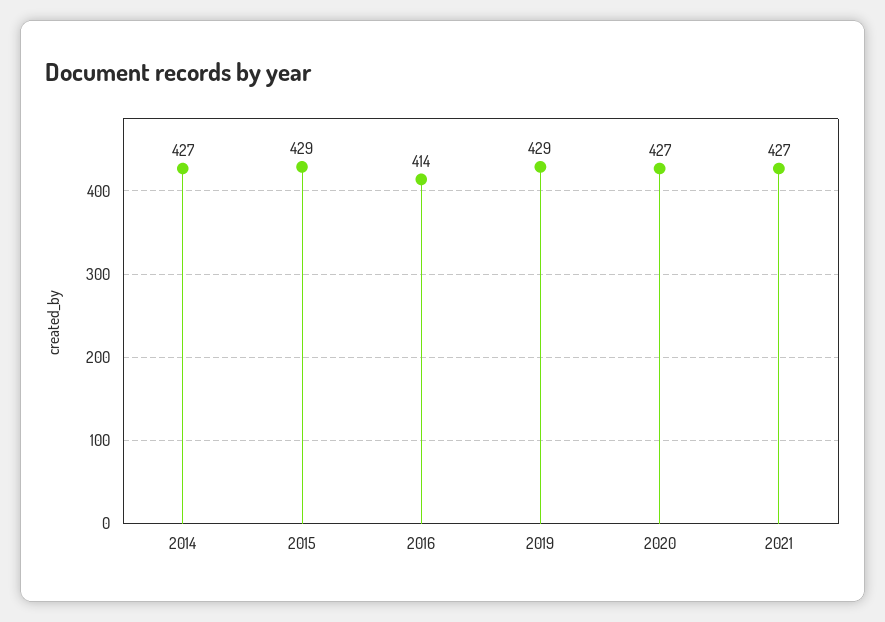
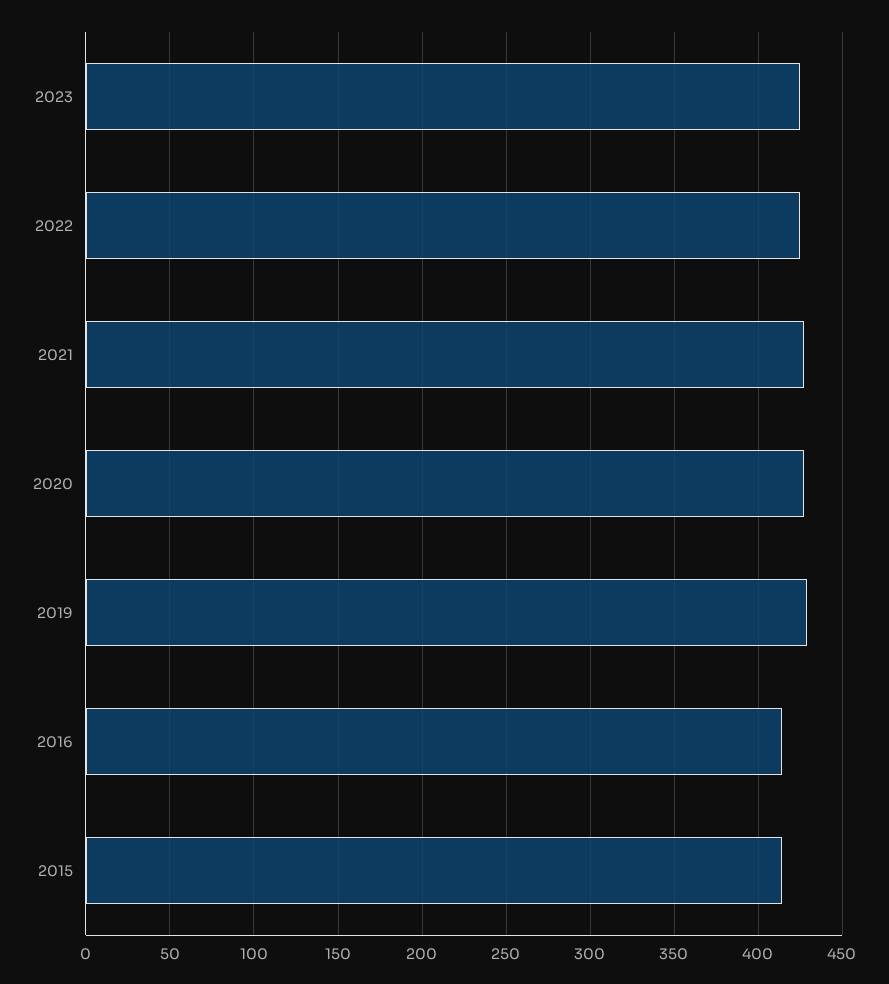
2014: 427 -> none
2015: 429 -> 415
2023: none -> 425
2022: none -> 425

